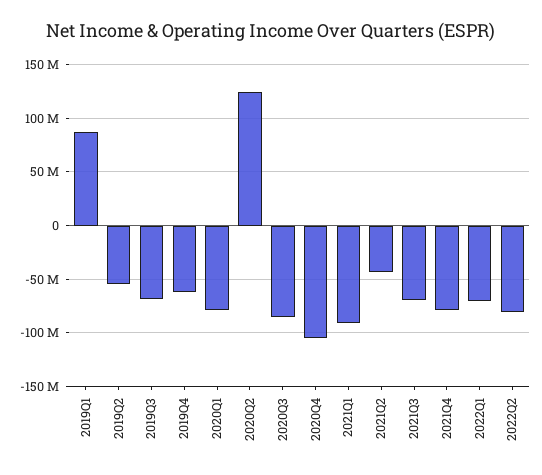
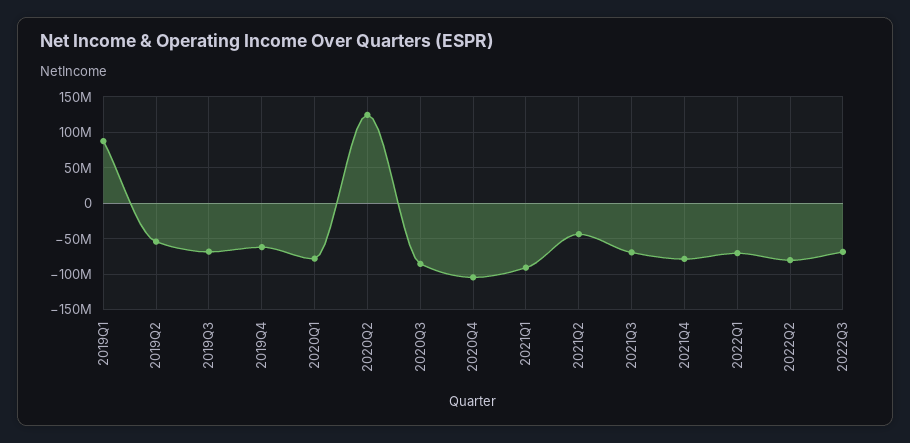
2022Q3: none -> -70000000

